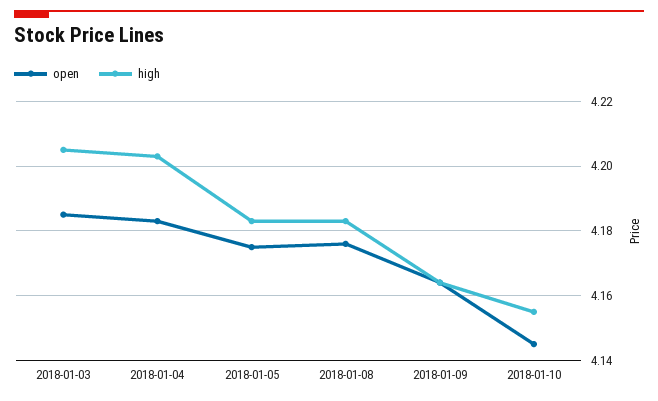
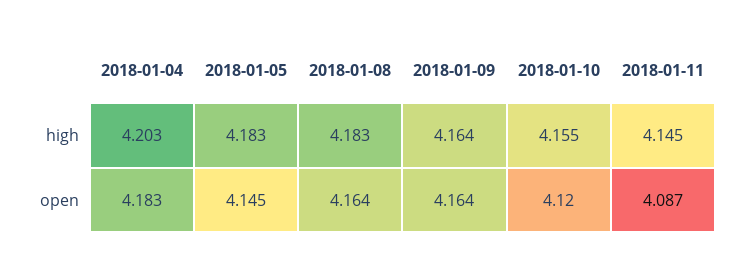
open, 2018-01-03: 4.185 -> none
high, 2018-01-03: 4.205 -> none
open, 2018-01-05: 4.175 -> 4.145
open, 2018-01-08: 4.175 -> 4.164
open, 2018-01-10: 4.145 -> 4.12
high, 2018-01-11: none -> 4.145
open, 2018-01-11: none -> 4.087

